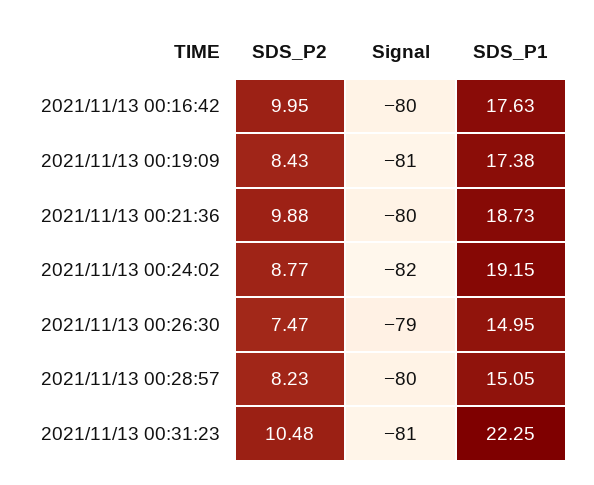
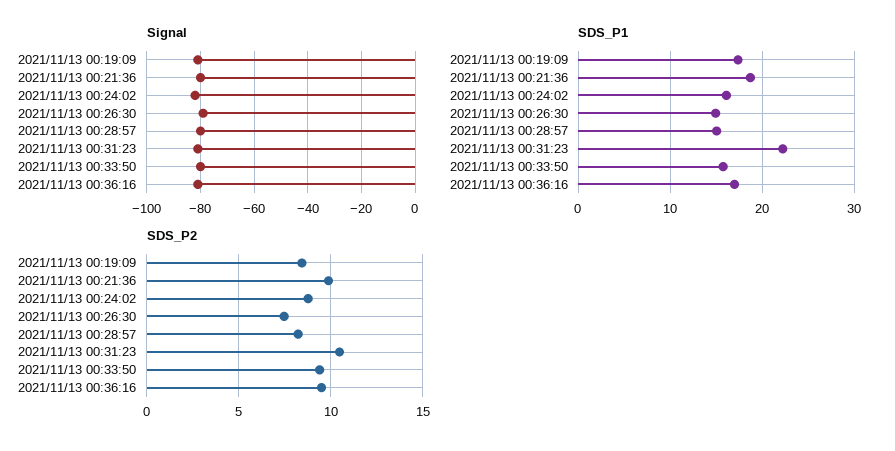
SDS_P2, 2021/11/13 00:16:42: 9.95 -> none
Signal, 2021/11/13 00:16:42: -80 -> none
SDS_P1, 2021/11/13 00:16:42: 17.63 -> none
SDS_P1, 2021/11/13 00:24:02: 19.15 -> 16
Signal, 2021/11/13 00:33:50: none -> -80
Signal, 2021/11/13 00:36:16: none -> -80
SDS_P1, 2021/11/13 00:33:50: none -> 16
SDS_P1, 2021/11/13 00:36:16: none -> 17
SDS_P2, 2021/11/13 00:33:50: none -> 9.5
SDS_P2, 2021/11/13 00:36:16: none -> 9.5

